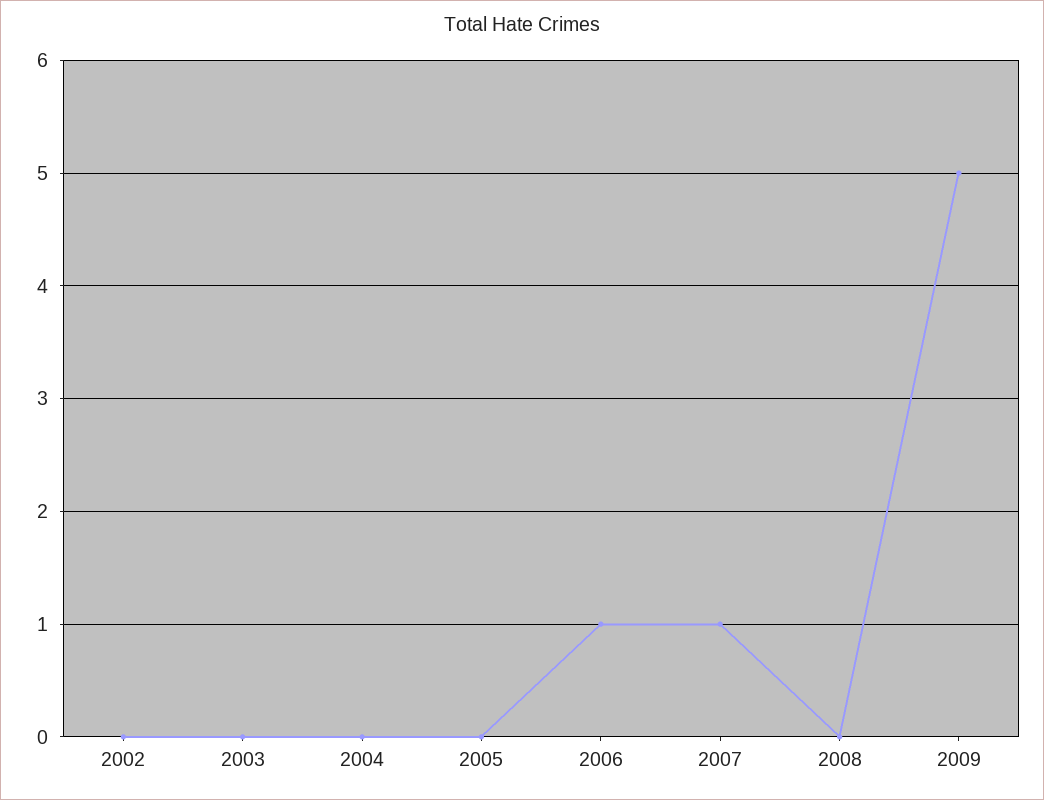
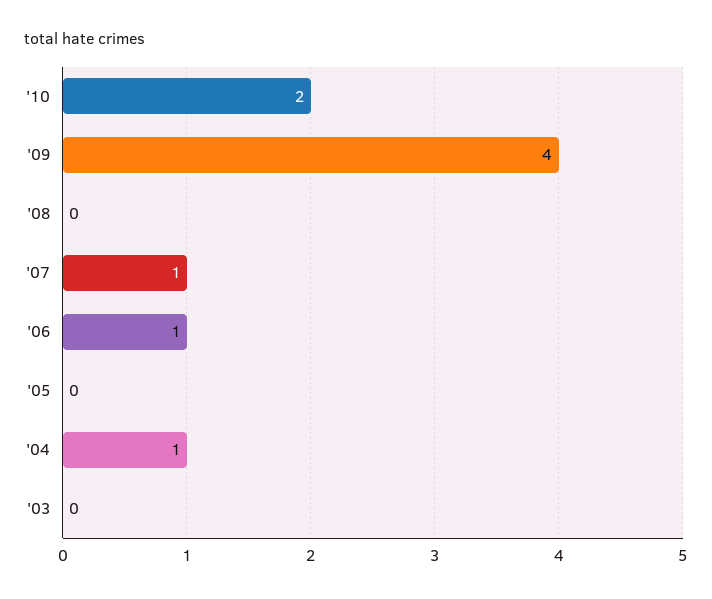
2002: 0 -> none
2004: 0 -> 1
2009: 5 -> 4
'10: none -> 2

